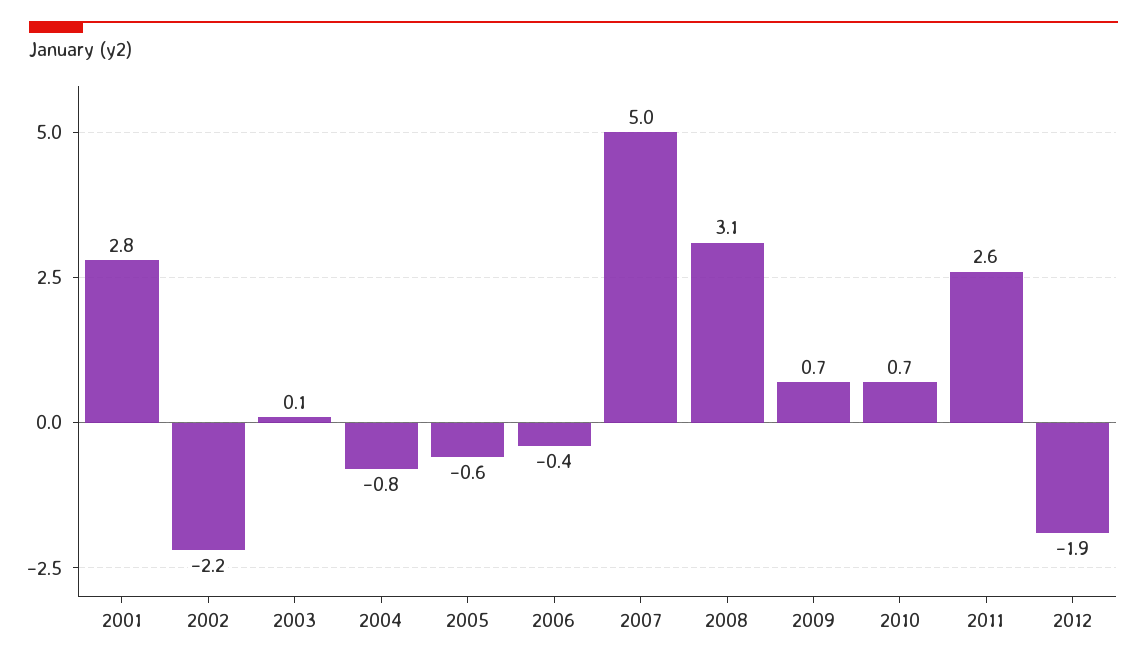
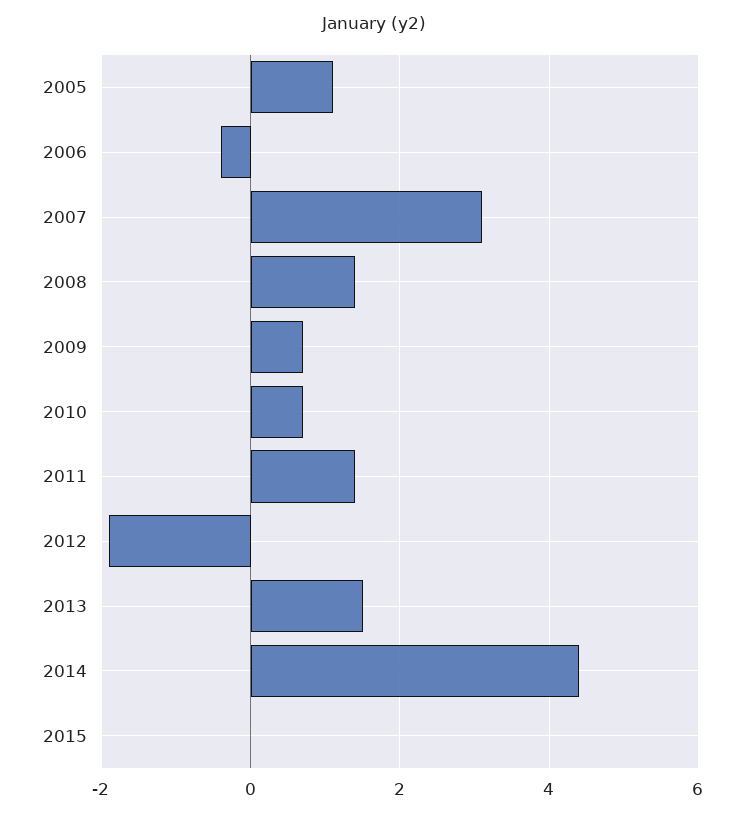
2001: 2.8 -> none
2002: -2.2 -> none
2003: 0.1 -> none
2004: -0.8 -> none
2005: -0.6 -> 1
2007: 5 -> 3
2008: 3.1 -> 1.5
2011: 2.6 -> 1.5
2013: none -> 1.5
2014: none -> 4.5
2015: none -> 0

